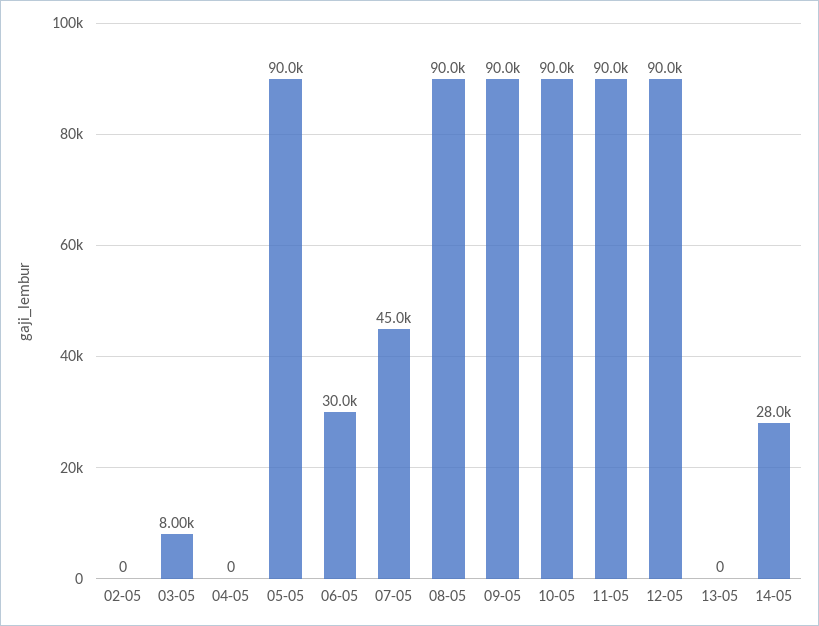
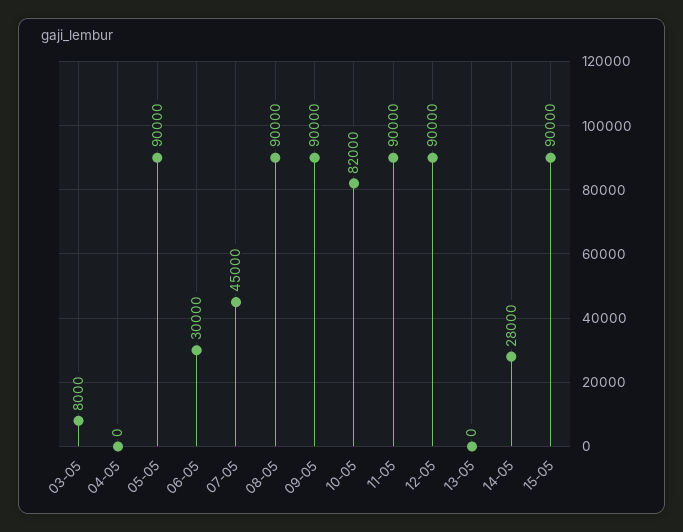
02-05: 0 -> none
10-05: 90000 -> 82000
15-05: none -> 90000

